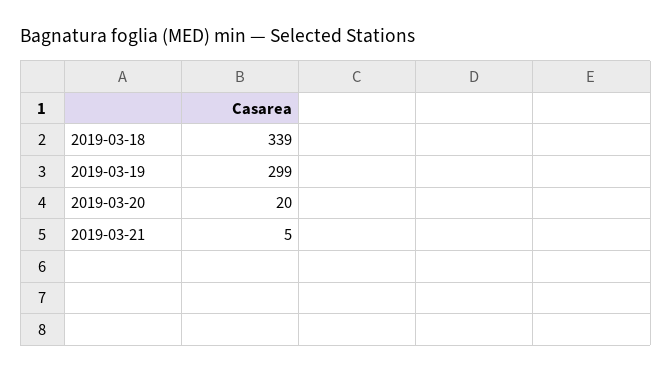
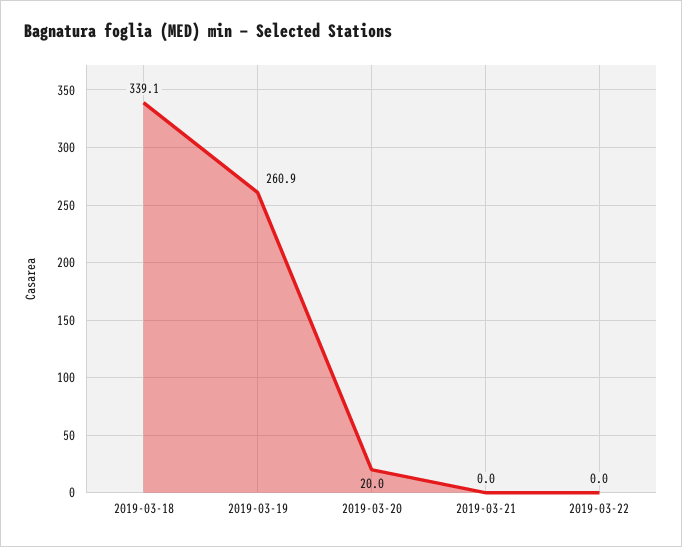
2019-03-19: 299 -> 260.9
2019-03-21: 5 -> 0
2019-03-22: none -> 0

